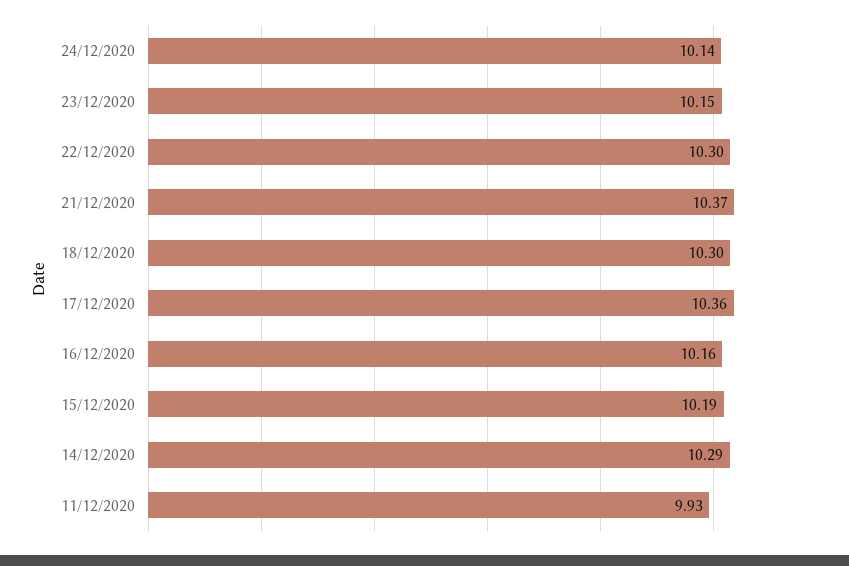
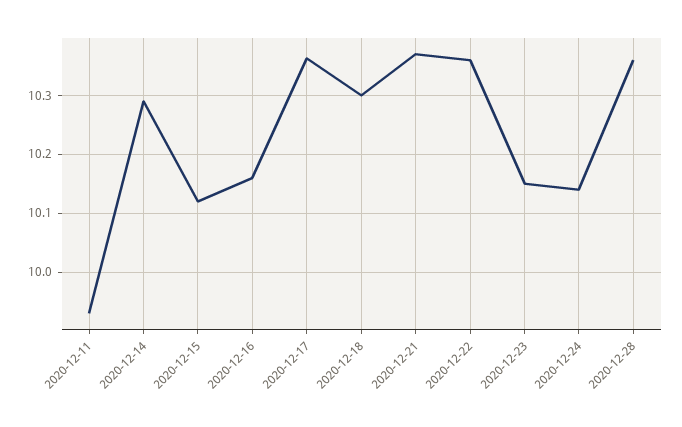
22/12/2020: 10.3 -> 10.36
15/12/2020: 10.19 -> 10.12
2020-12-28: none -> 10.36

